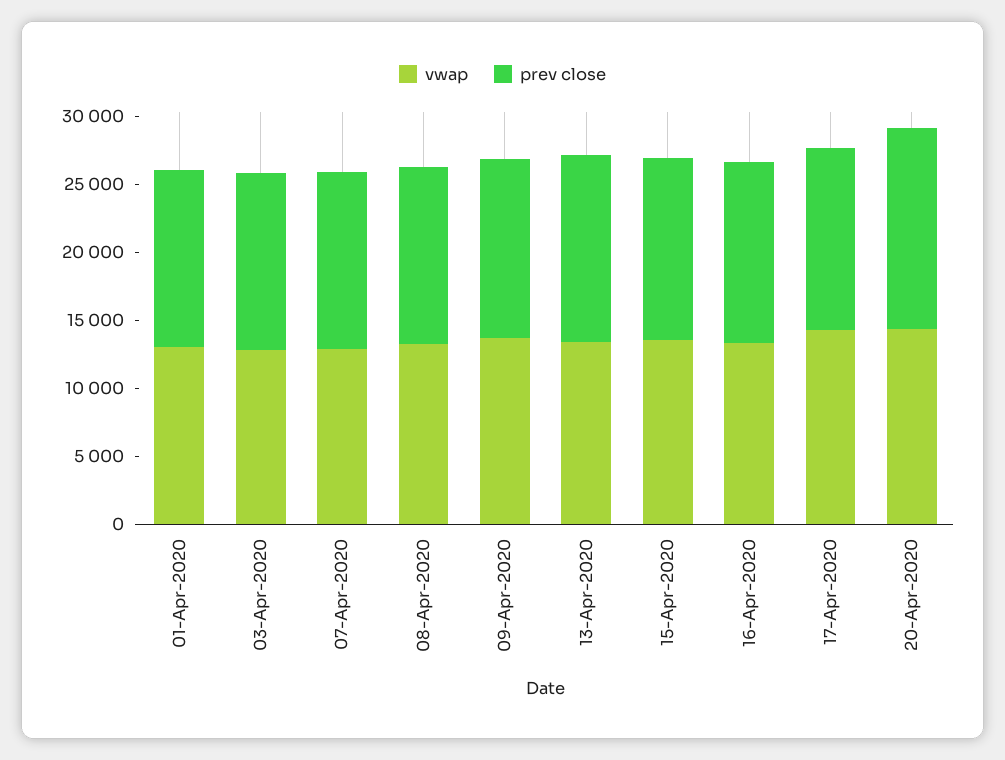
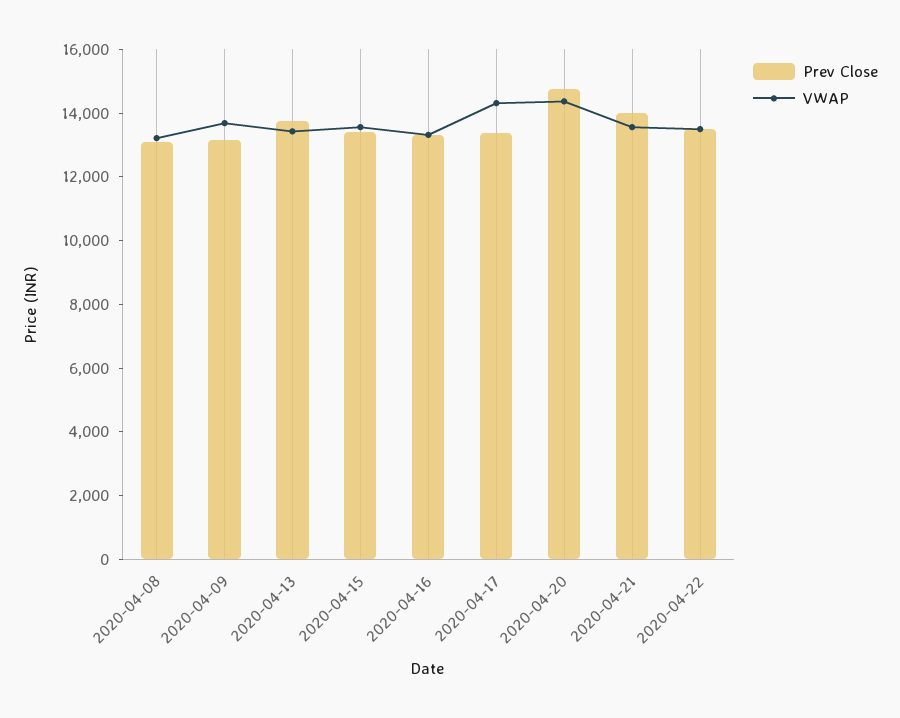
vwap, 01-Apr-2020: 13000 -> none
prev close, 01-Apr-2020: 13000 -> none
vwap, 03-Apr-2020: 13000 -> none
prev close, 03-Apr-2020: 13000 -> none
vwap, 07-Apr-2020: 13000 -> none
prev close, 07-Apr-2020: 13000 -> none
prev close, 2020-04-21: none -> 14000
vwap, 2020-04-21: none -> 13500
prev close, 2020-04-22: none -> 13500
vwap, 2020-04-22: none -> 13500

